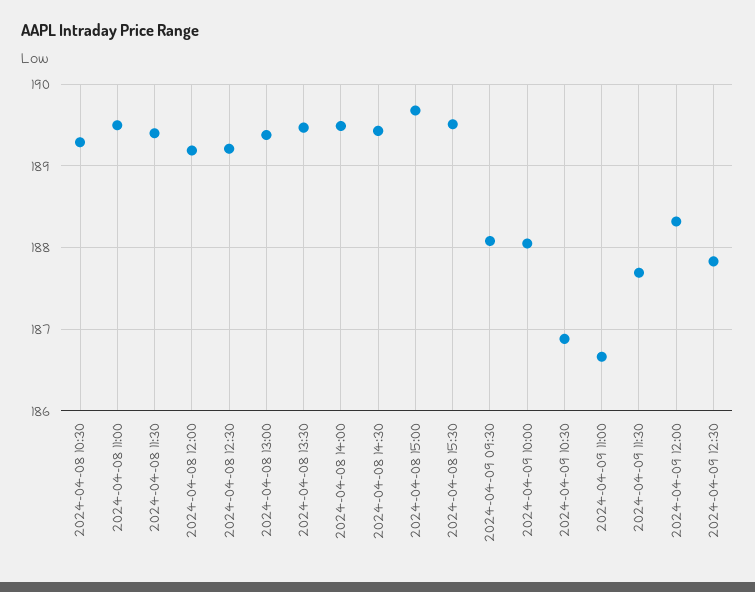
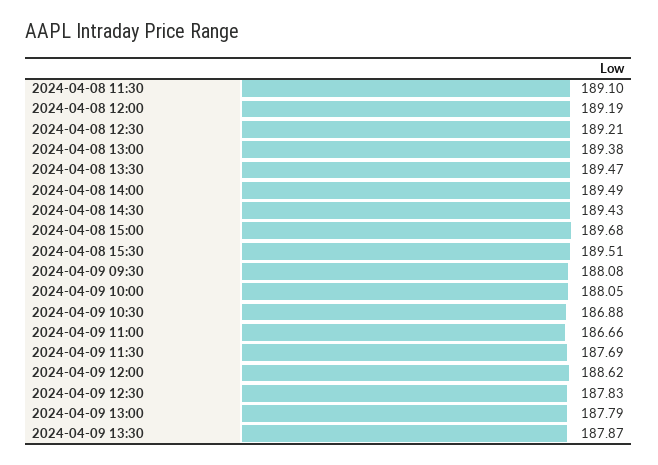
2024-04-08 10:30: 189.3 -> none
2024-04-08 11:00: 189.5 -> none
2024-04-08 11:30: 189.4 -> 189.1
2024-04-09 12:00: 188.3 -> 188.62
2024-04-09 13:00: none -> 187.79
2024-04-09 13:30: none -> 187.87

